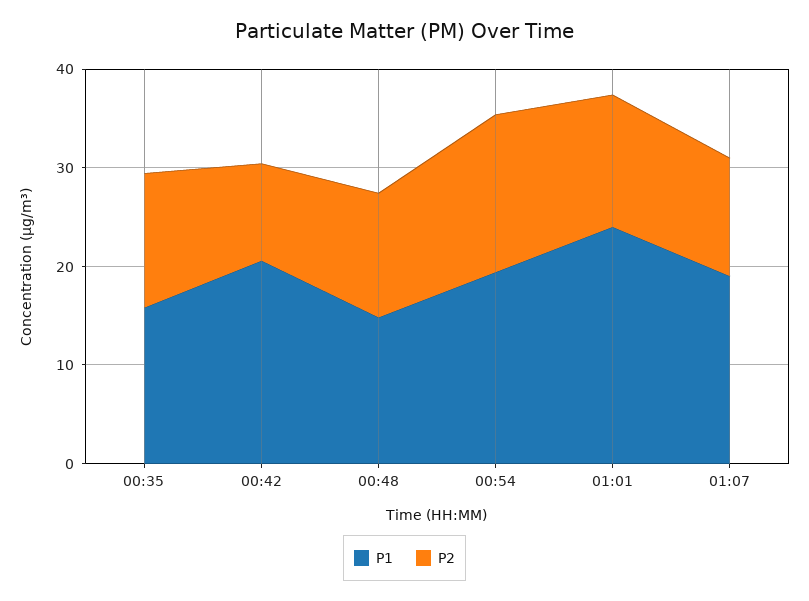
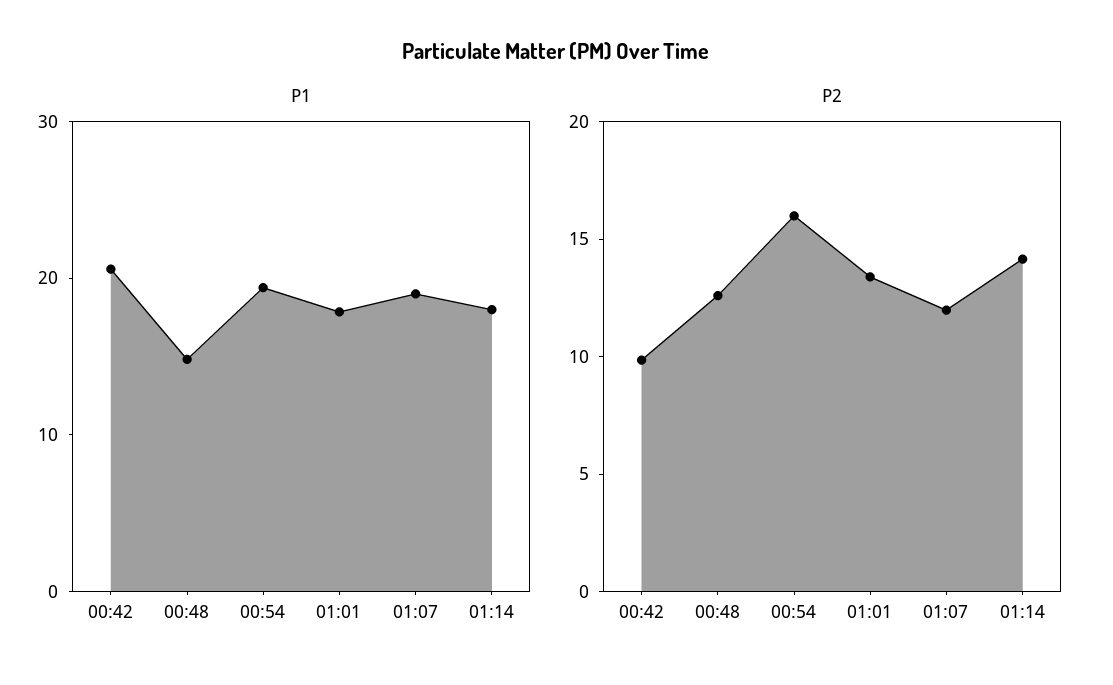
P1, 00:35: 16 -> none
P2, 00:35: 14 -> none
P1, 01:01: 24 -> 18
P1, 01:14: none -> 18
P2, 01:14: none -> 14

